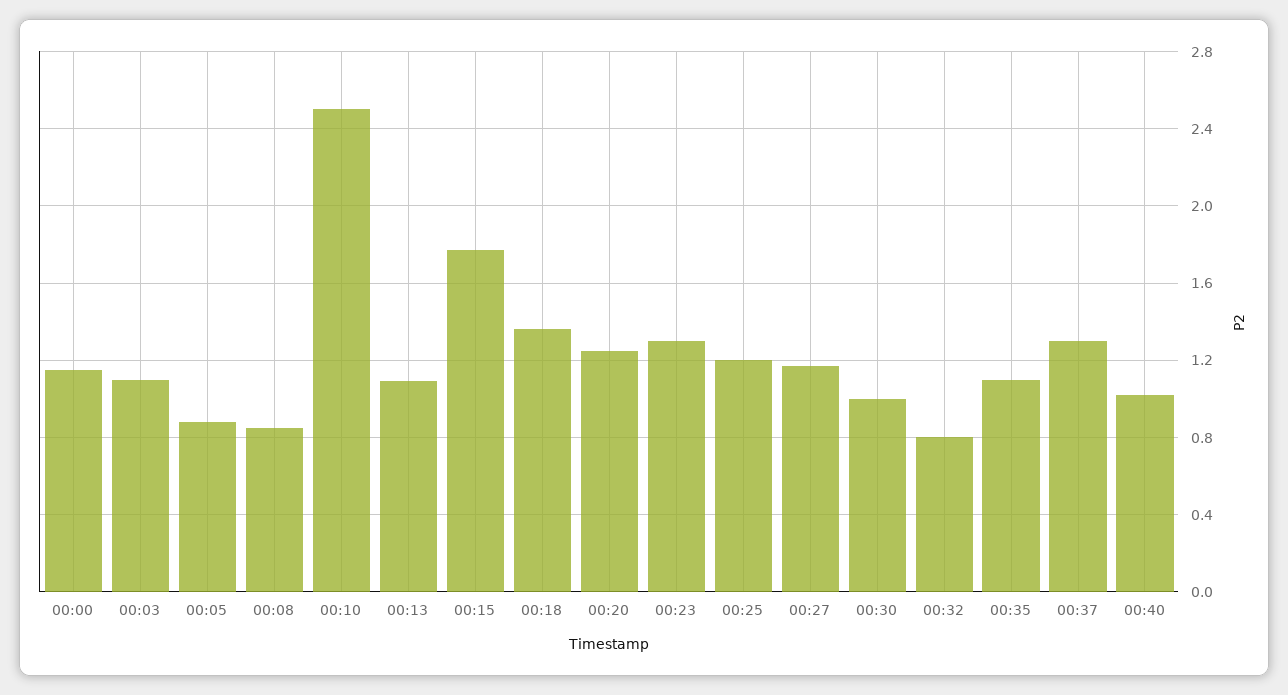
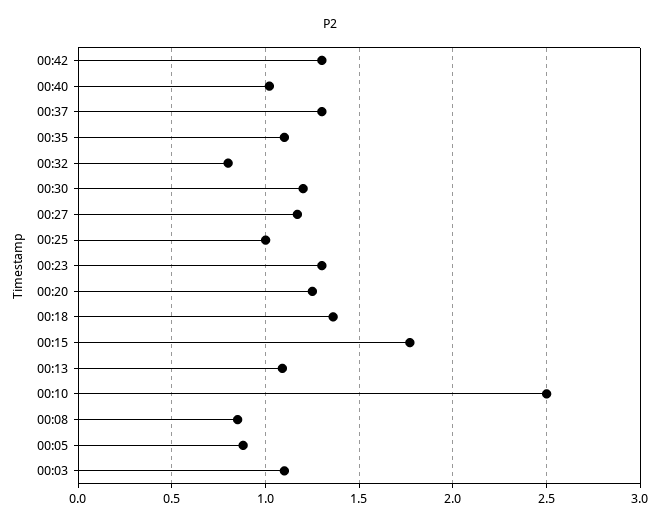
00:00: 1.15 -> none
00:25: 1.2 -> 1
00:30: 1 -> 1.2
00:42: none -> 1.3

